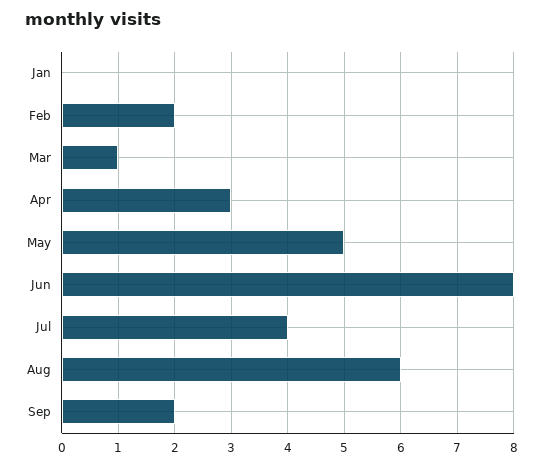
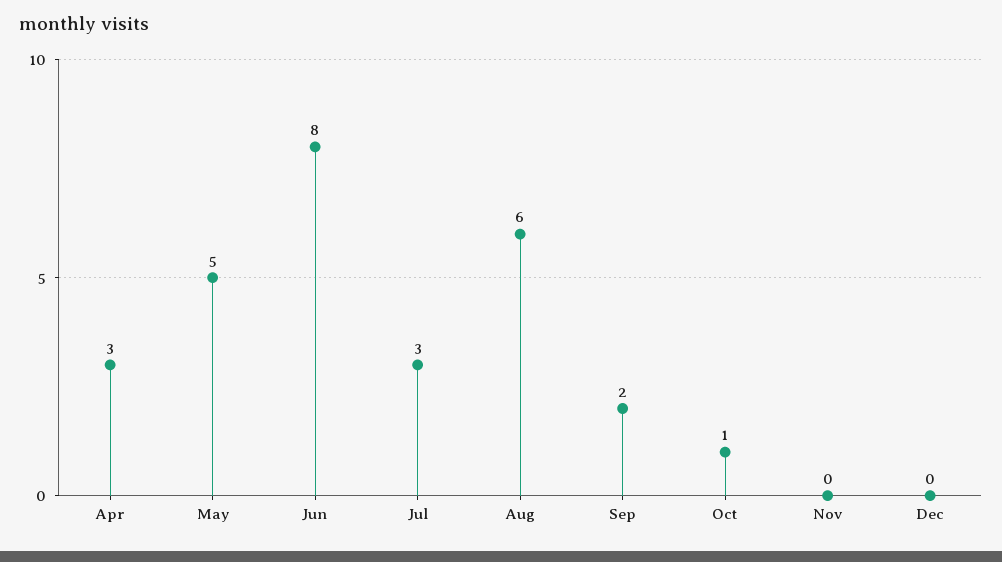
Jan: 0 -> none
Feb: 2 -> none
Mar: 1 -> none
Jul: 4 -> 3
Oct: none -> 1
Nov: none -> 0
Dec: none -> 0

